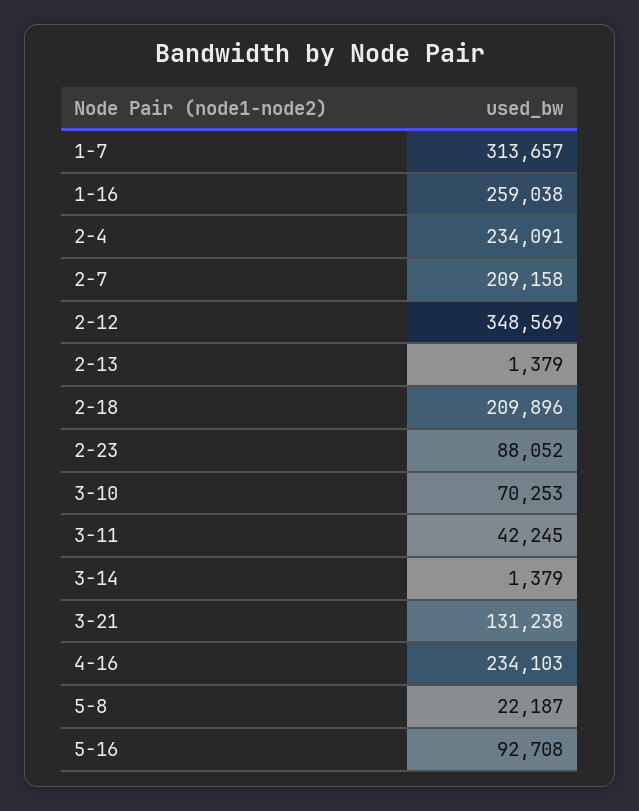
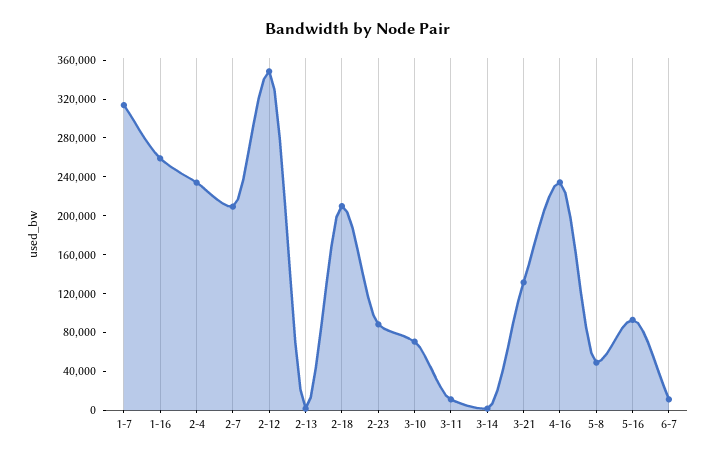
3-11: 42245 -> 10000
5-8: 22187 -> 50000
6-7: none -> 10000

